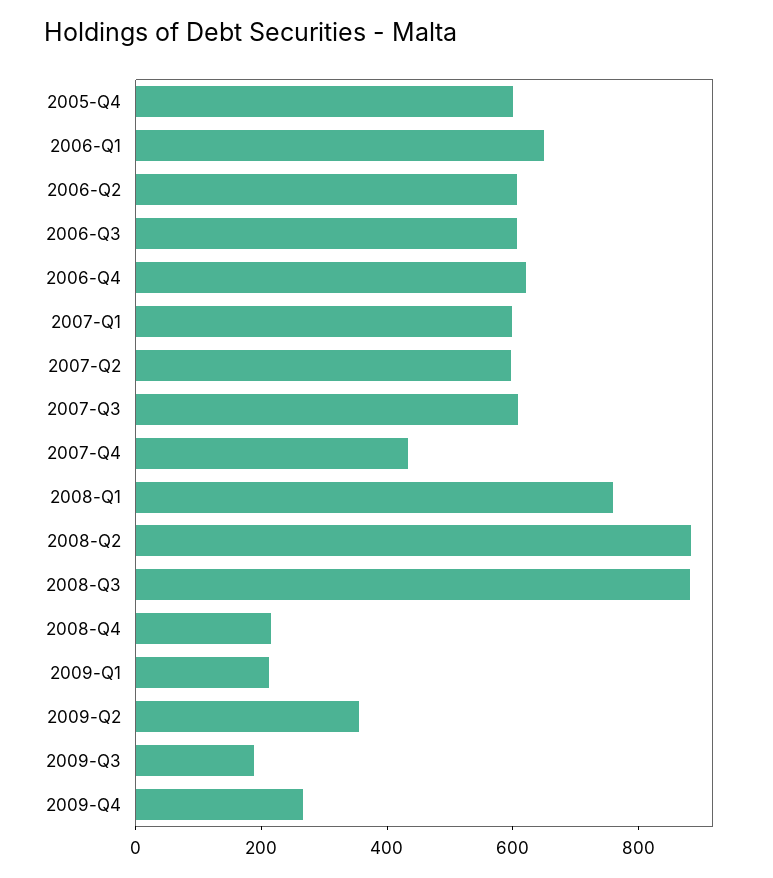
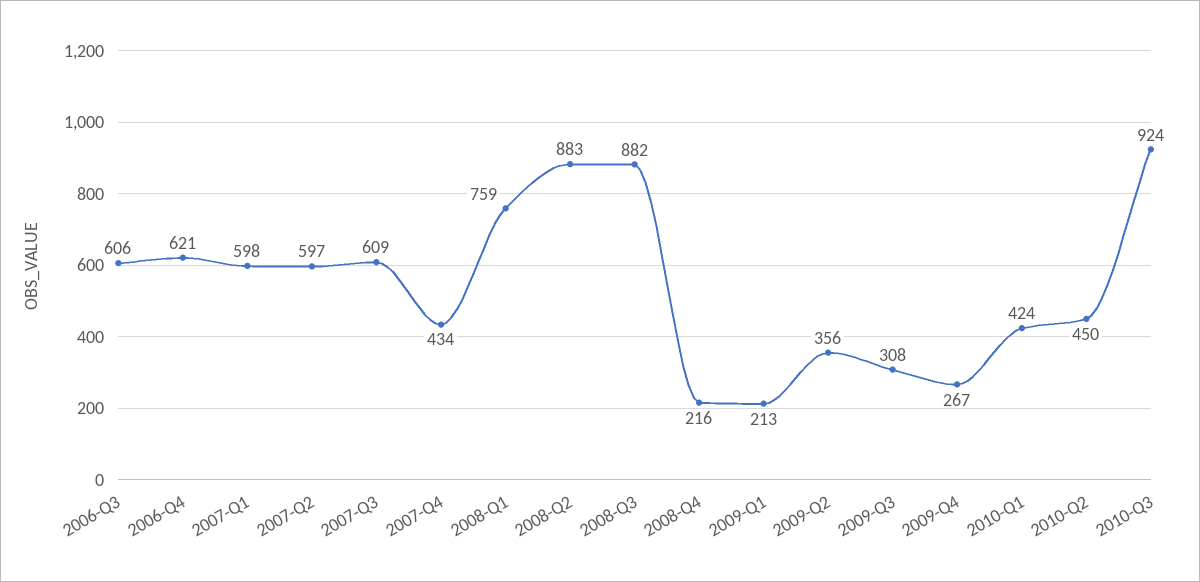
2005-Q4: 600 -> none
2006-Q1: 650 -> none
2006-Q2: 600 -> none
2009-Q3: 200 -> 308
2010-Q1: none -> 424
2010-Q2: none -> 450
2010-Q3: none -> 924

